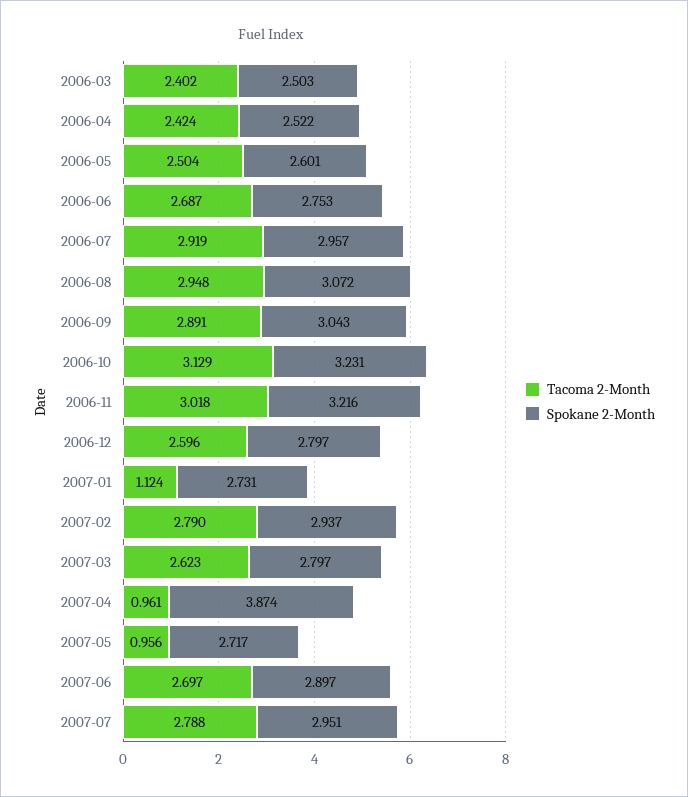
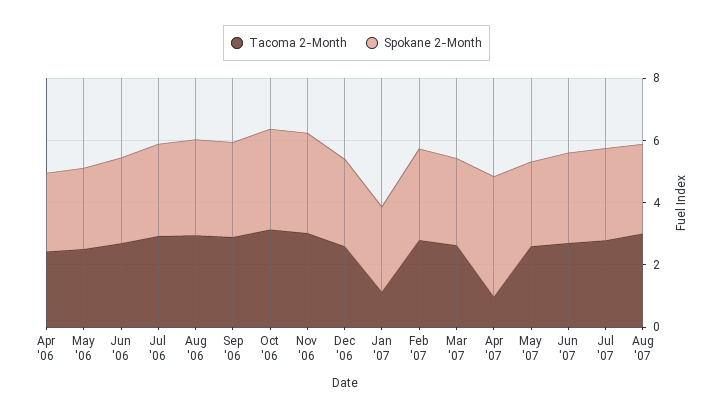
Tacoma 2-Month, 2006-03: 2.402 -> none
Spokane 2-Month, 2006-03: 2.503 -> none
Tacoma 2-Month, 2007-05: 0.956 -> 2.5
Tacoma 2-Month, Aug '07: none -> 3
Spokane 2-Month, Aug '07: none -> 3

